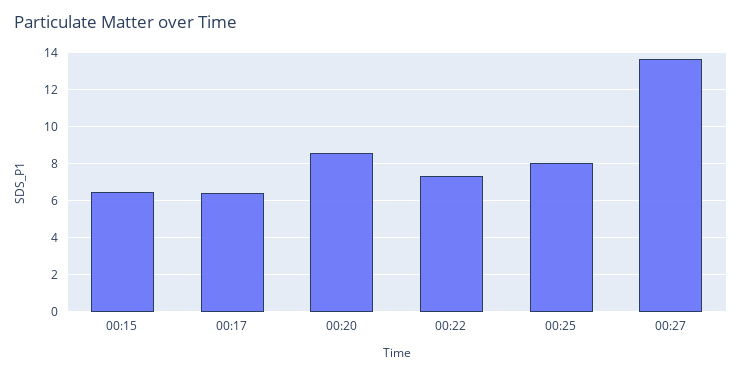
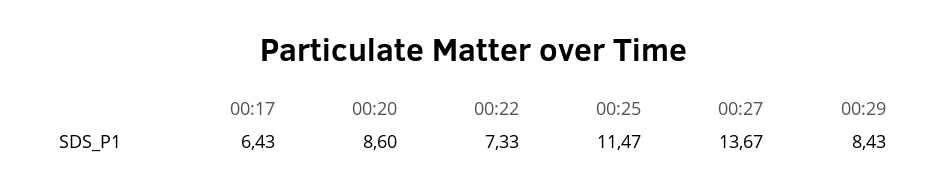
00:15: 6.5 -> none
00:25: 8 -> 11.47
00:29: none -> 8.43

